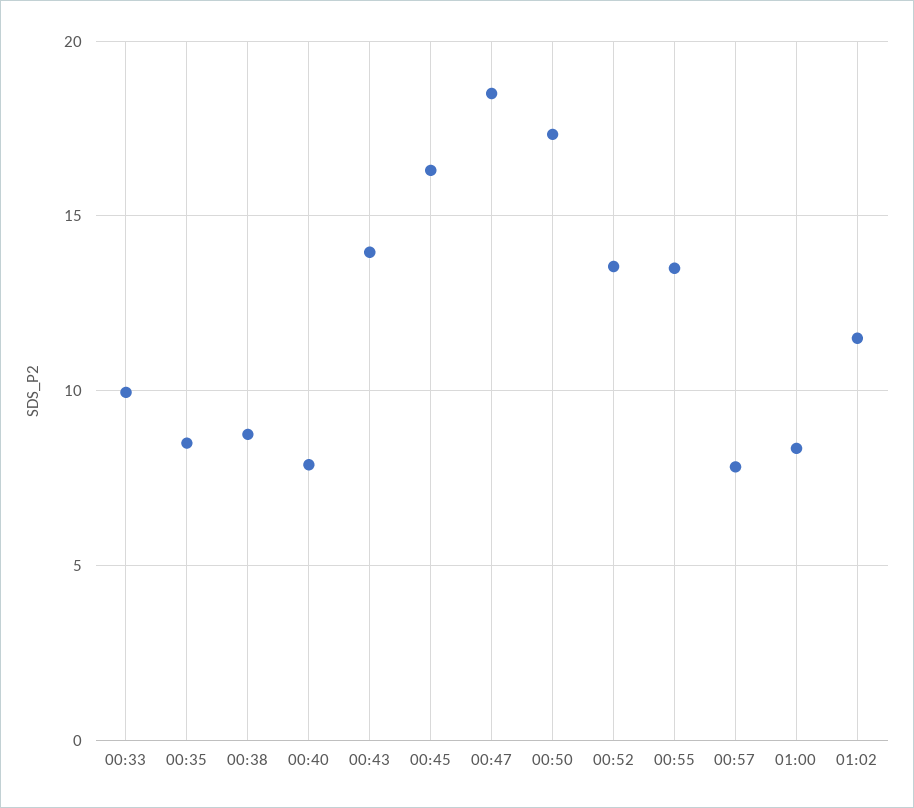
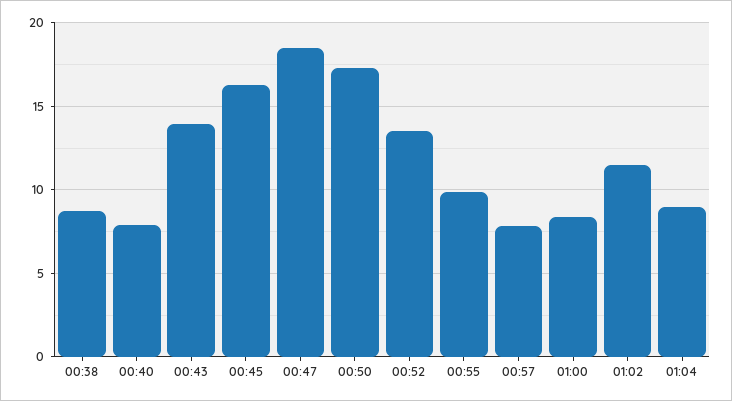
00:33: 10 -> none
00:35: 8.5 -> none
00:55: 13.5 -> 10
01:04: none -> 9

